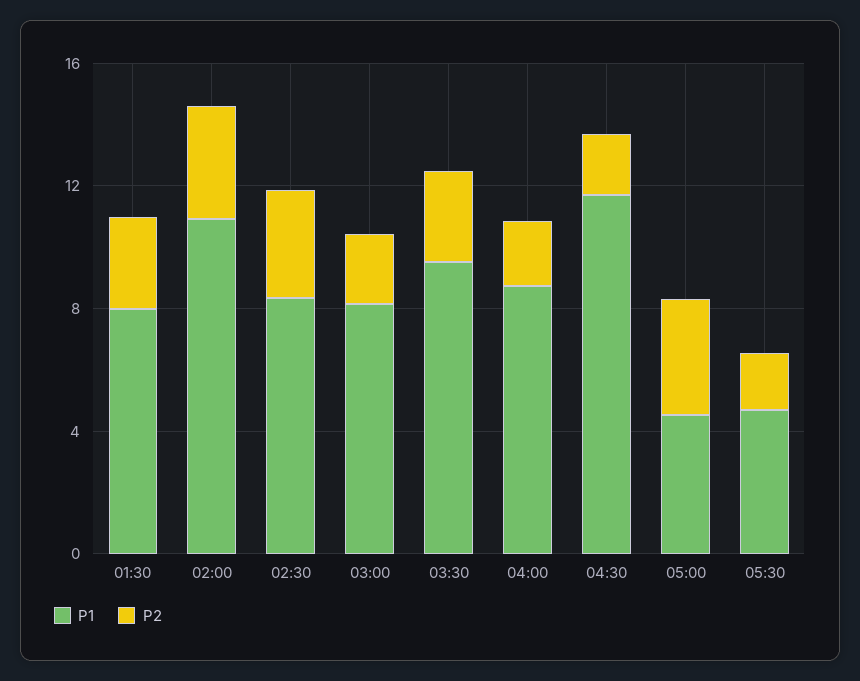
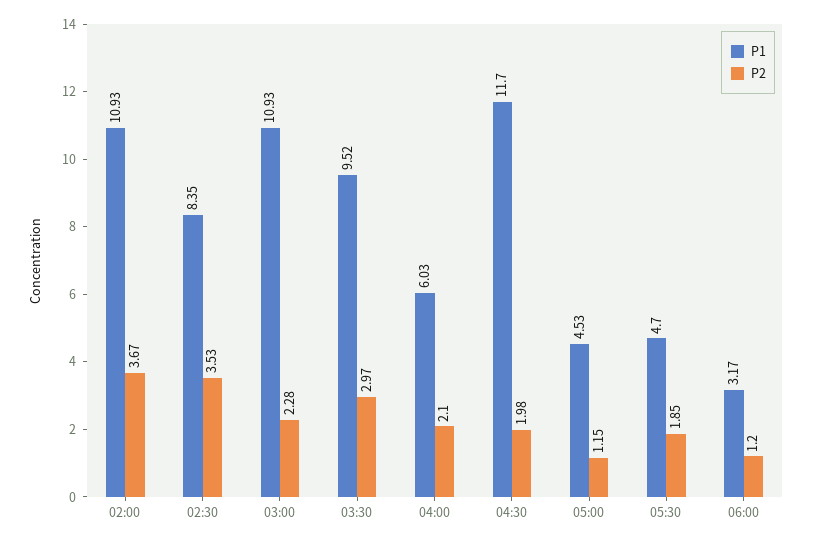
P1, 01:30: 8 -> none
P2, 01:30: 3 -> none
P1, 03:00: 8 -> 10.93
P1, 04:00: 9 -> 6.03
P2, 05:00: 4 -> 1.15
P1, 06:00: none -> 3.17
P2, 06:00: none -> 1.2

